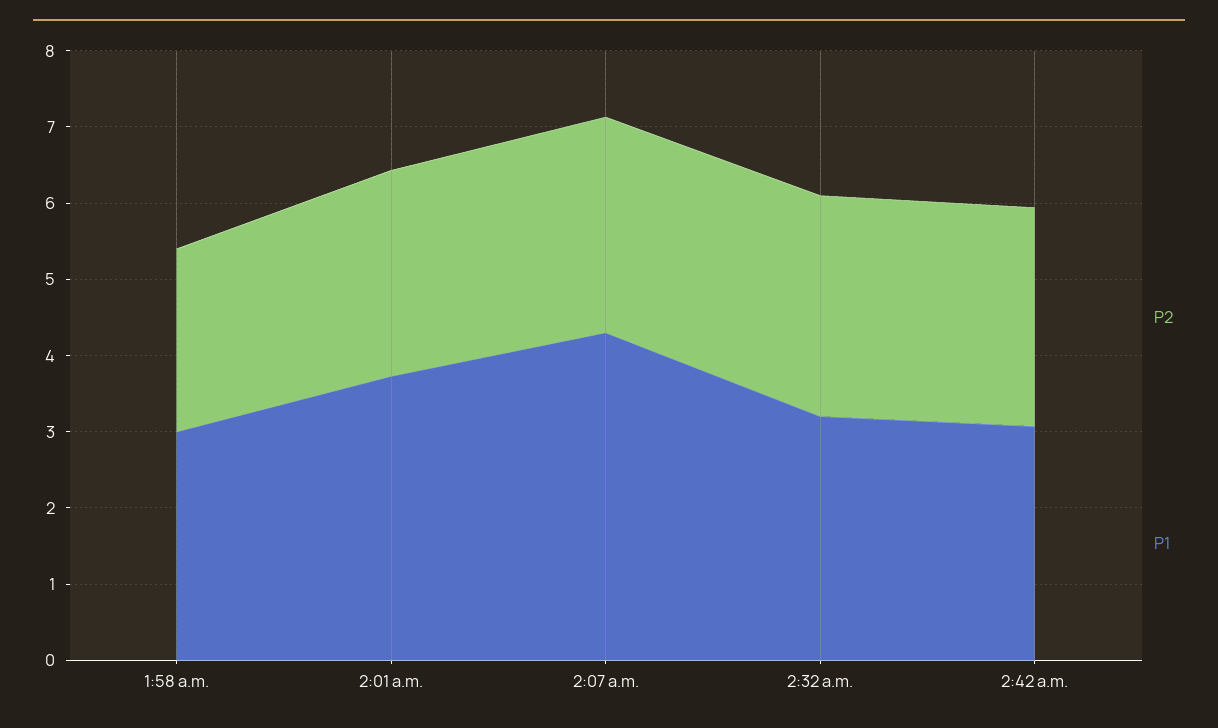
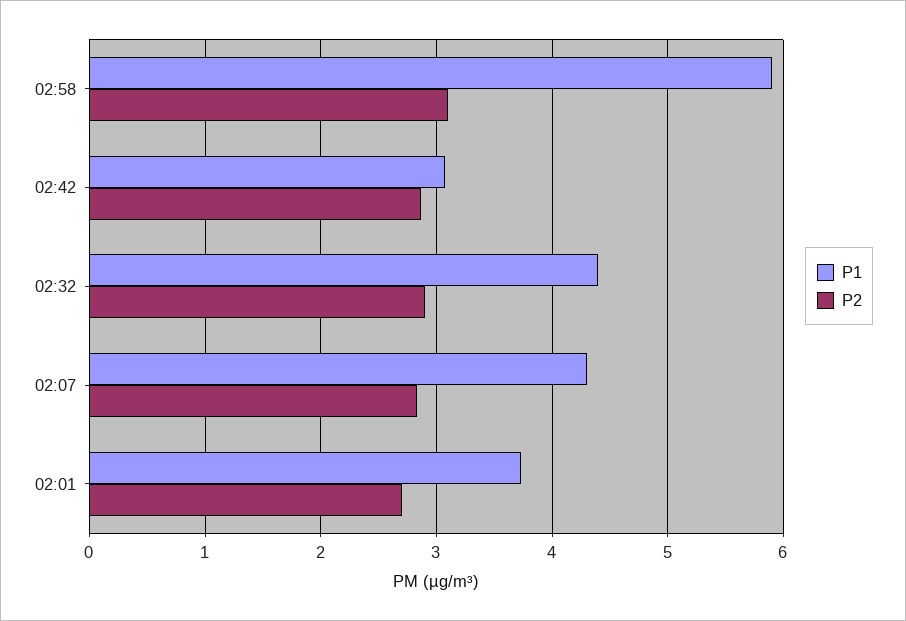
P2, 1:58 a.m.: 2.4 -> none
P1, 1:58 a.m.: 3 -> none
P1, 2:32 a.m.: 3.2 -> 4.4
P1, 02:58: none -> 5.9
P2, 02:58: none -> 3.1

